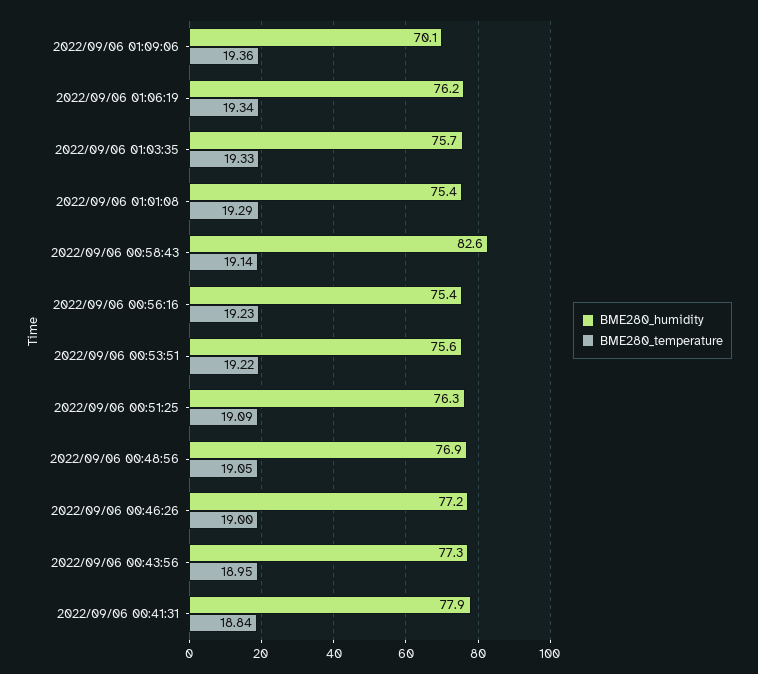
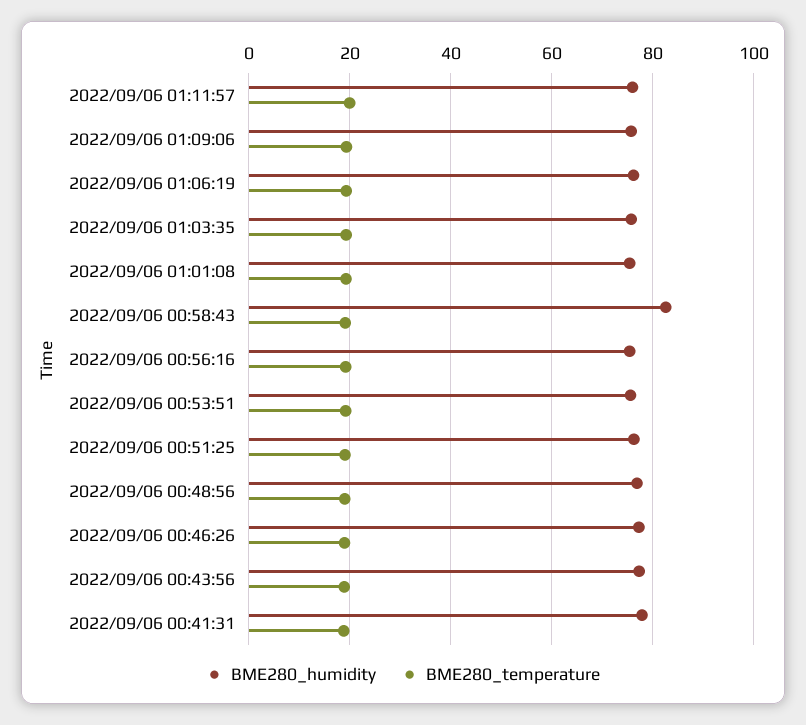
BME280_humidity, 2022/09/06 01:09:06: 70.1 -> 76
BME280_humidity, 2022/09/06 01:11:57: none -> 76
BME280_temperature, 2022/09/06 01:11:57: none -> 20

